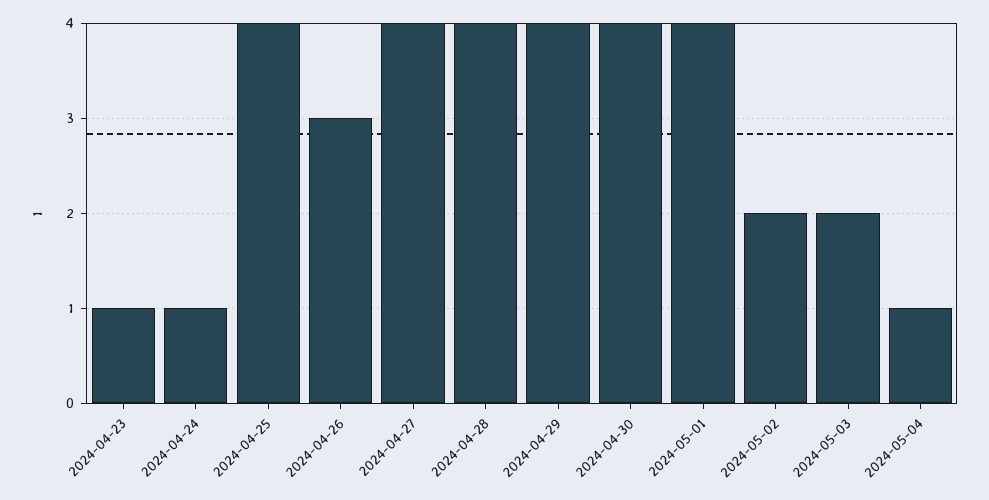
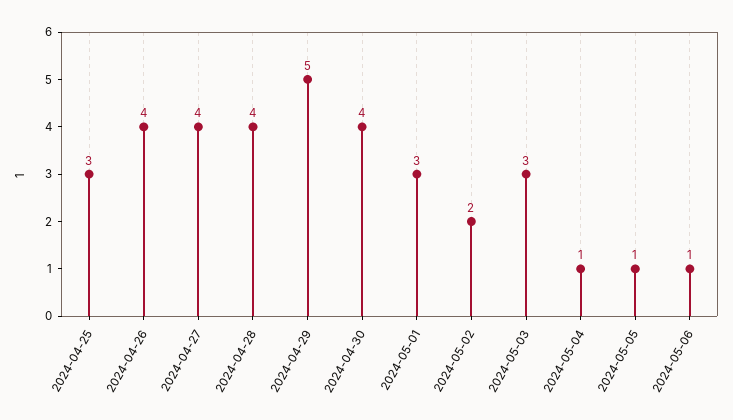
2024-04-23: 1 -> none
2024-04-24: 1 -> none
2024-04-25: 4 -> 3
2024-04-26: 3 -> 4
2024-04-29: 4 -> 5
2024-05-01: 4 -> 3
2024-05-03: 2 -> 3
2024-05-05: none -> 1
2024-05-06: none -> 1

